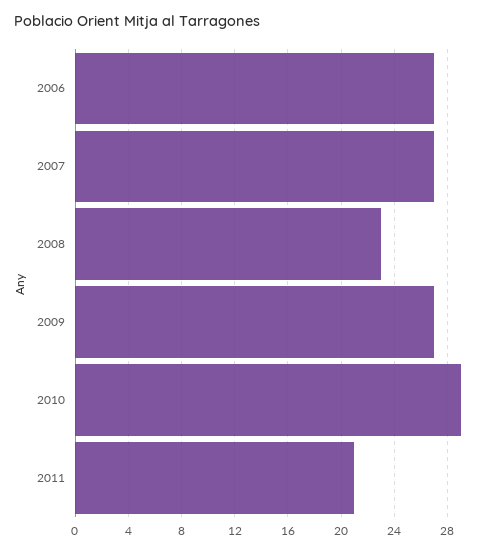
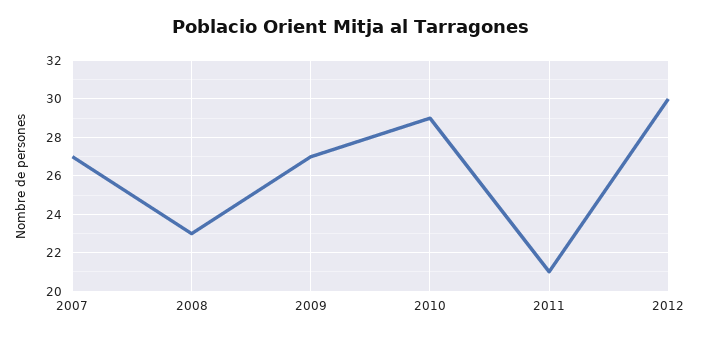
2006: 27 -> none
2012: none -> 30

